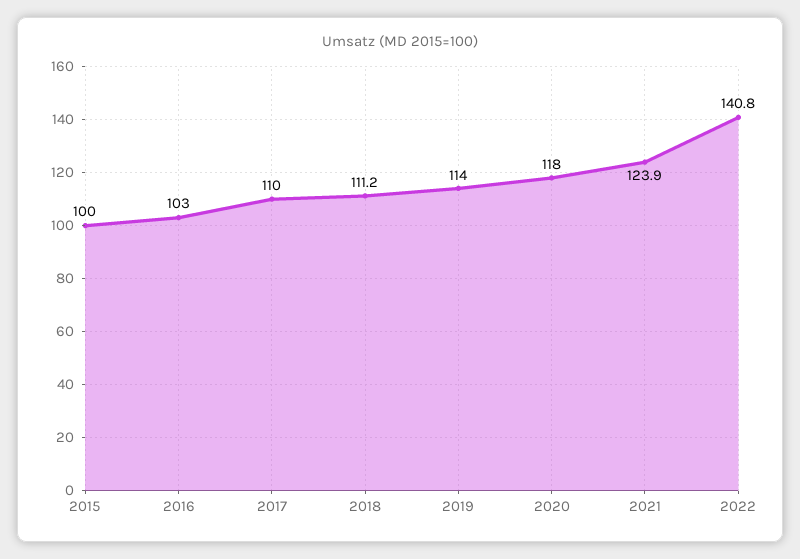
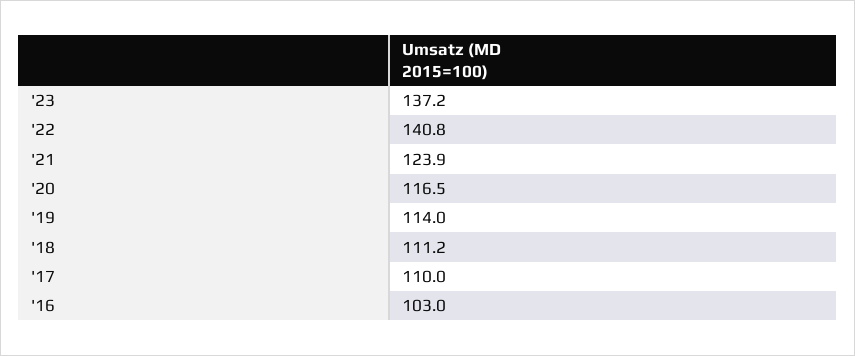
2015: 100 -> none
2020: 118 -> 116.5
'23: none -> 137.2

